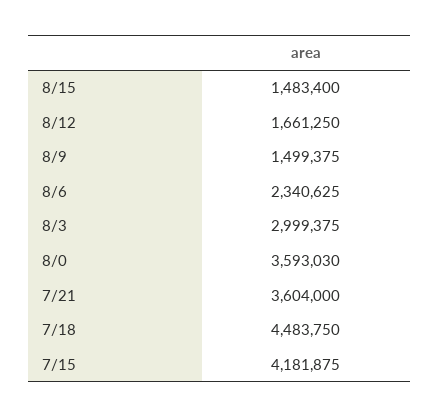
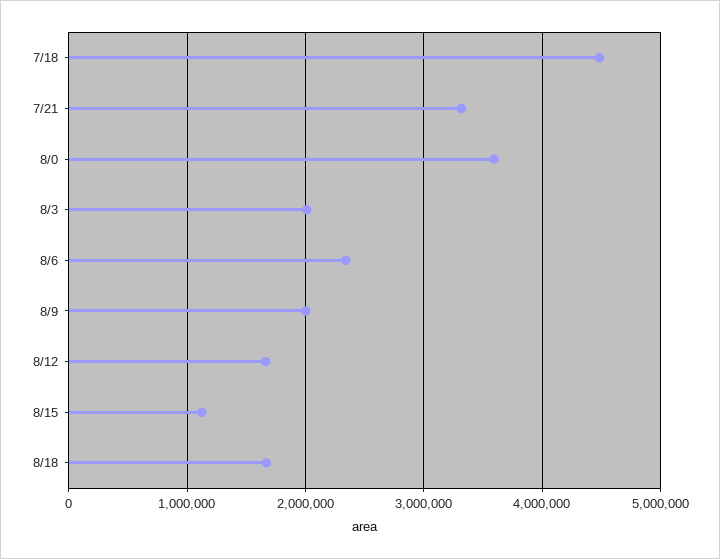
8/15: 1483400 -> 1100000
8/9: 1499375 -> 2000000
8/3: 2999375 -> 2000000
7/21: 3604000 -> 3300000
7/15: 4181875 -> none
8/18: none -> 1700000

